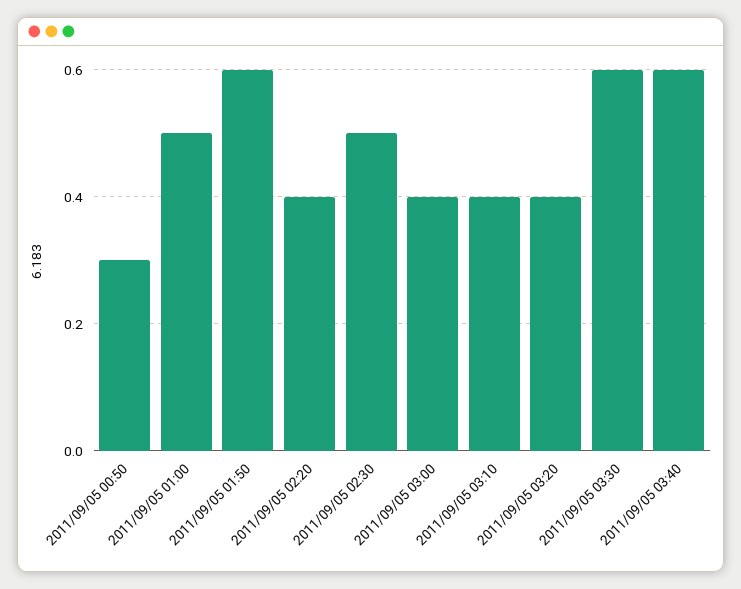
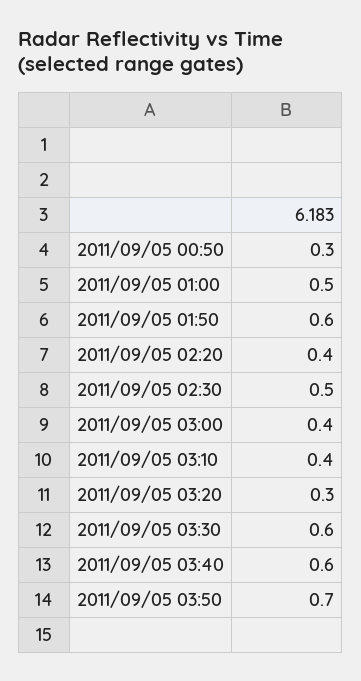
2011/09/05 03:20: 0.4 -> 0.3
2011/09/05 03:50: none -> 0.7

